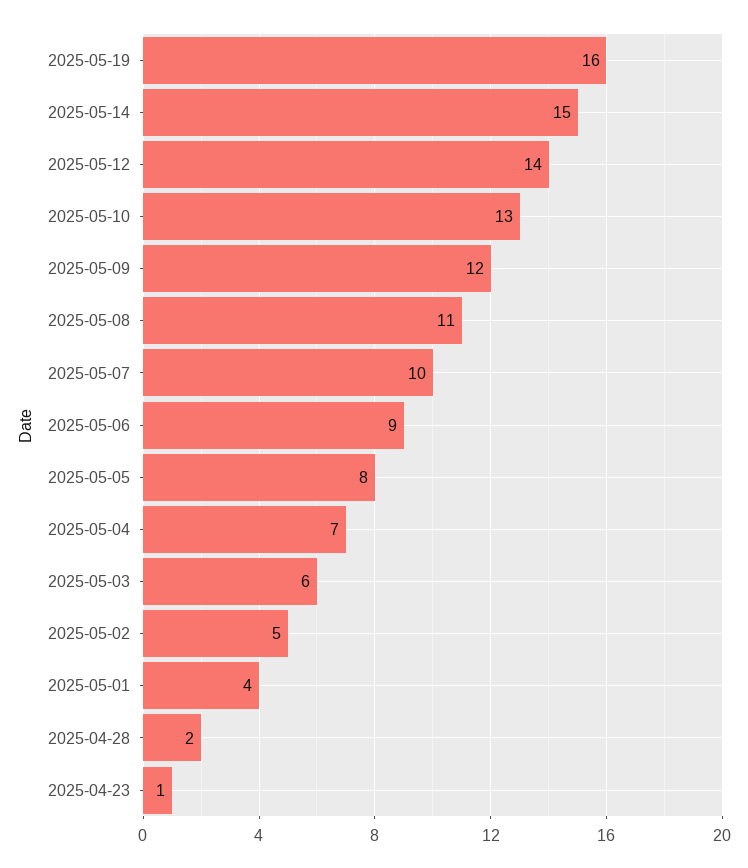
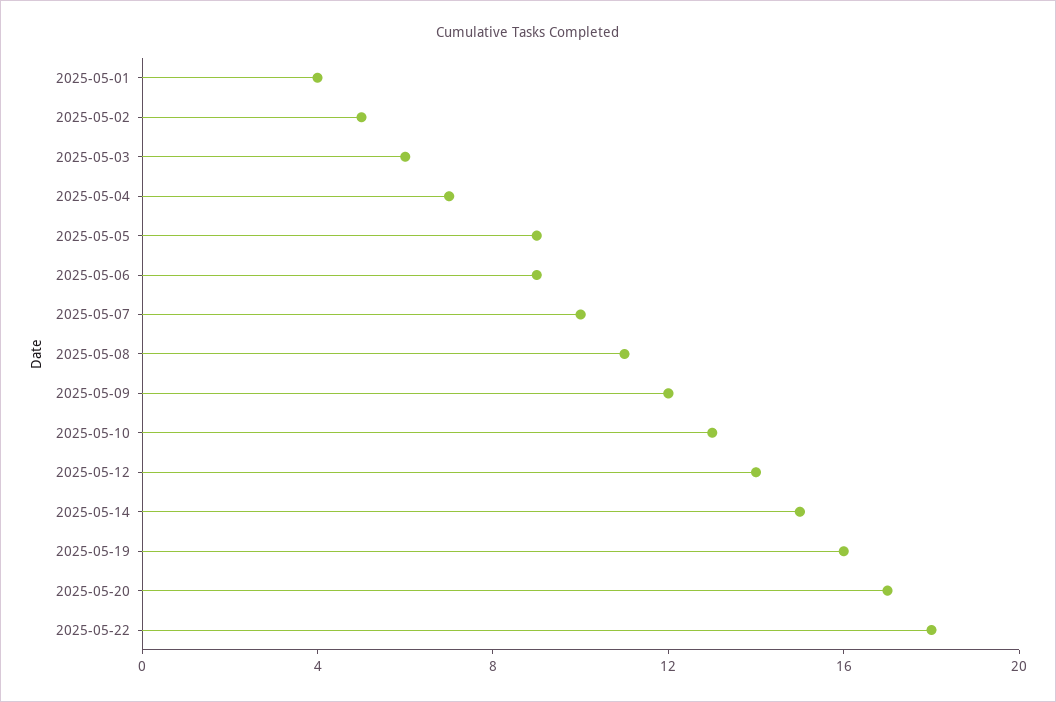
2025-05-05: 8 -> 9
2025-04-28: 2 -> none
2025-04-23: 1 -> none
2025-05-20: none -> 17
2025-05-22: none -> 18

